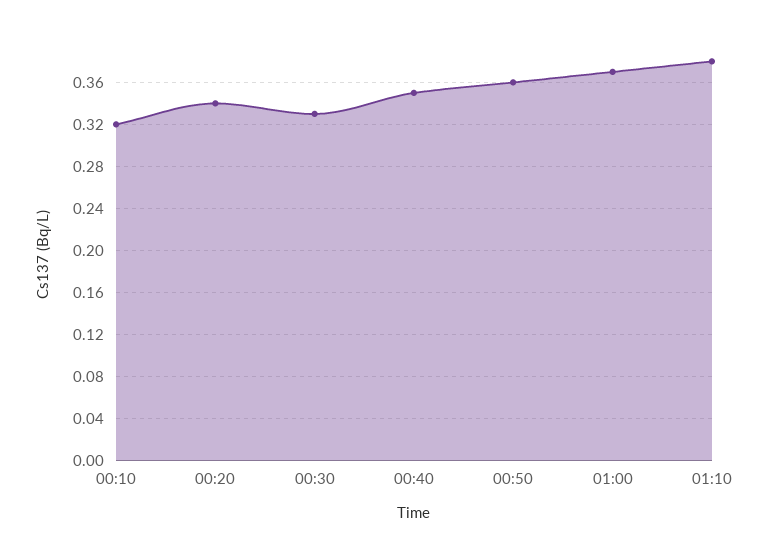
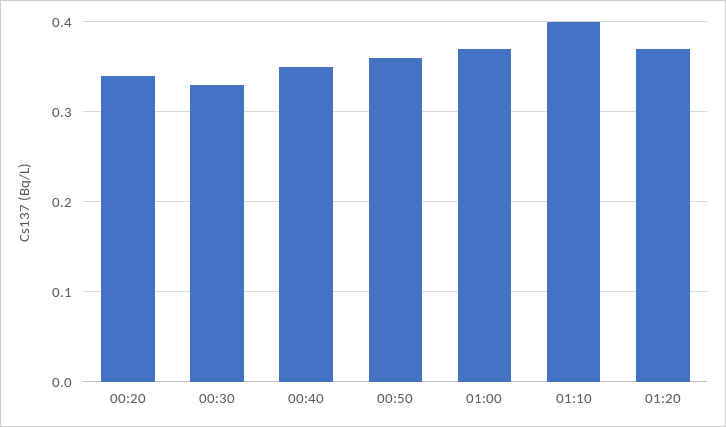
00:10: 0.32 -> none
01:10: 0.38 -> 0.4
01:20: none -> 0.37

